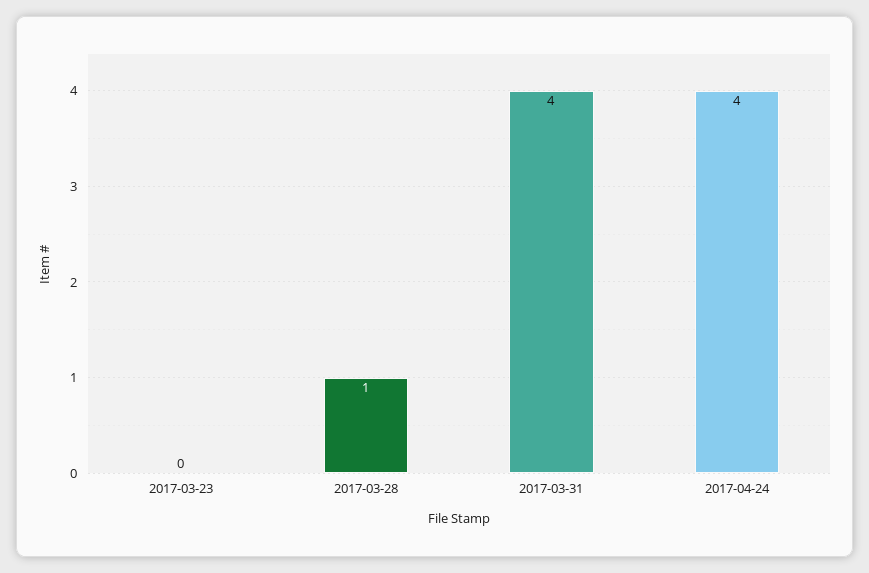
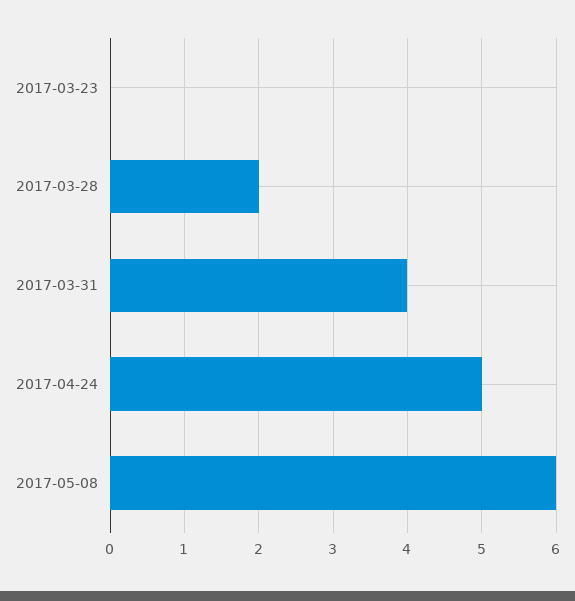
2017-03-28: 1 -> 2
2017-04-24: 4 -> 5
2017-05-08: none -> 6

